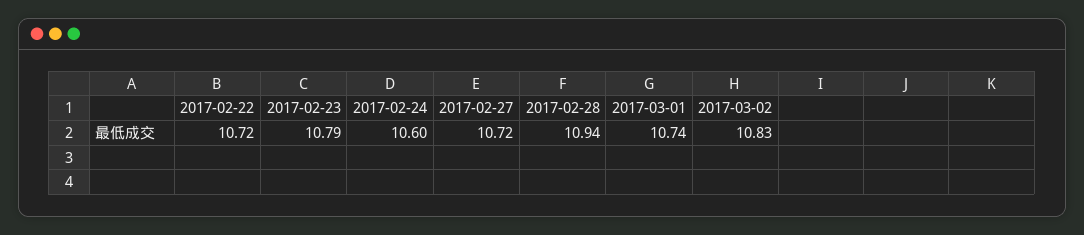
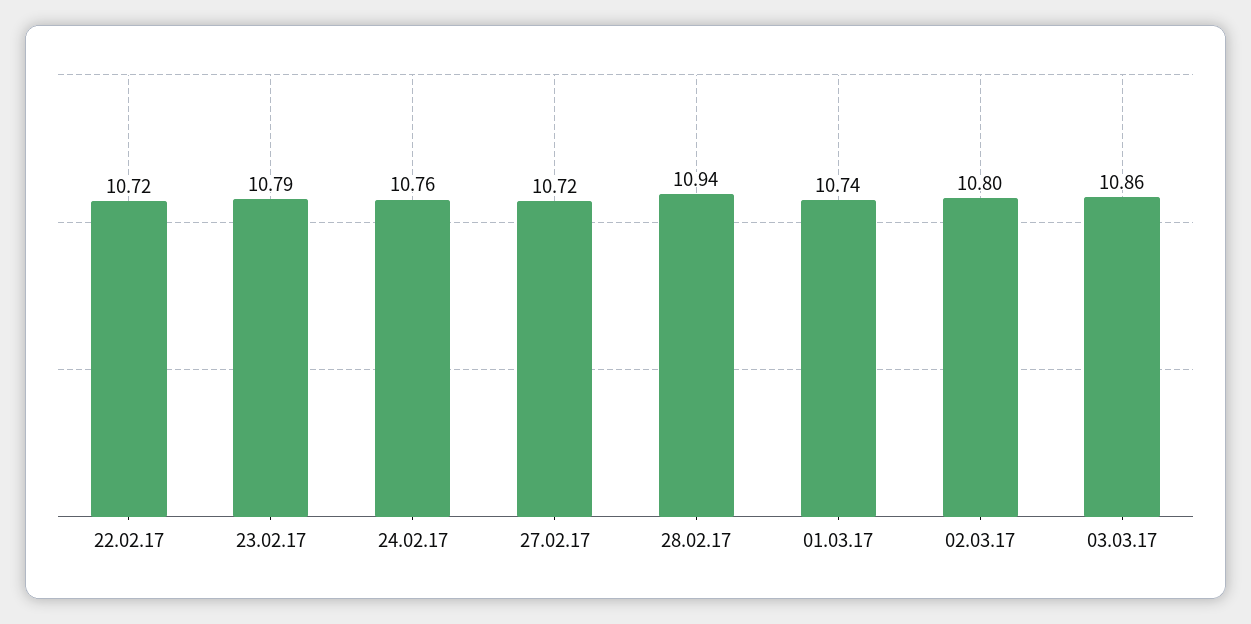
2017-02-24: 10.6 -> 10.76
2017-03-02: 10.83 -> 10.8
03.03.17: none -> 10.86

